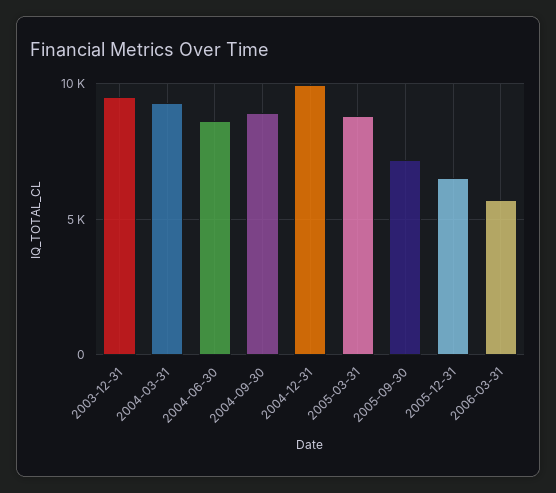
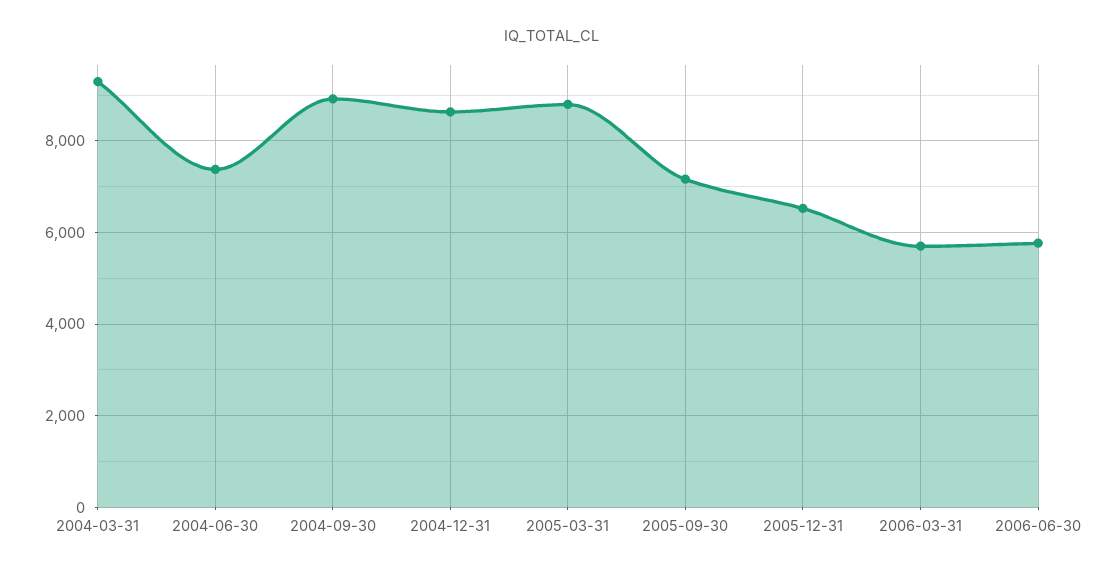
2003-12-31: 9500 -> none
2004-06-30: 8500 -> 7400
2004-12-31: 10000 -> 8600
2006-06-30: none -> 5800

